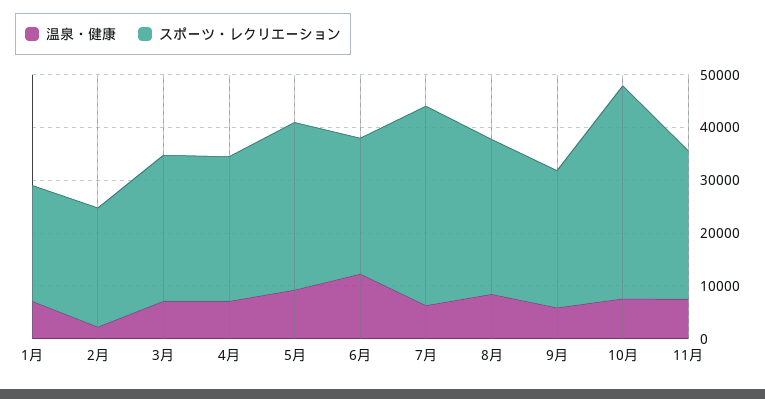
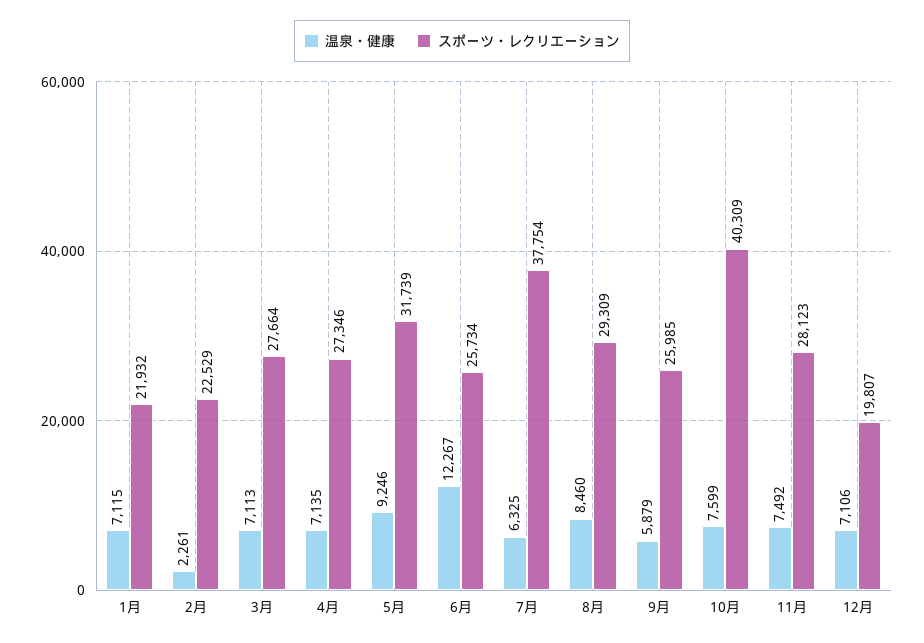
温泉・健康, 12月: none -> 7106
スポーツ・レクリエーション, 12月: none -> 19807

